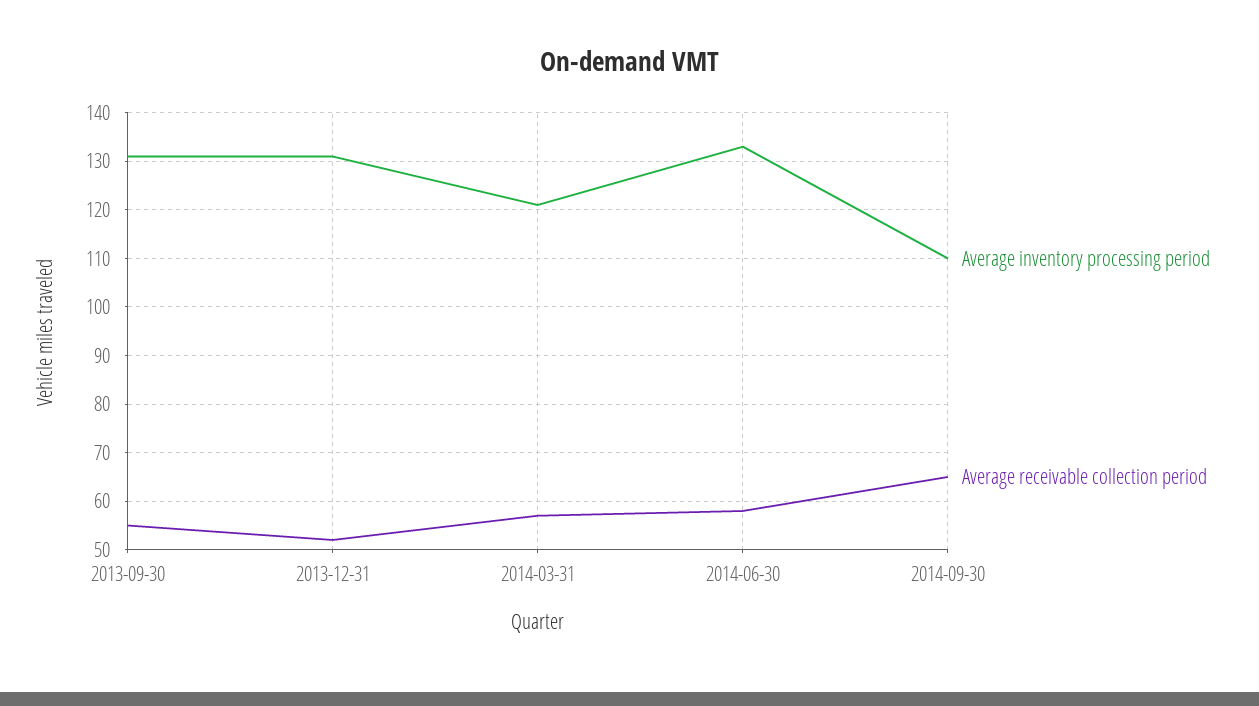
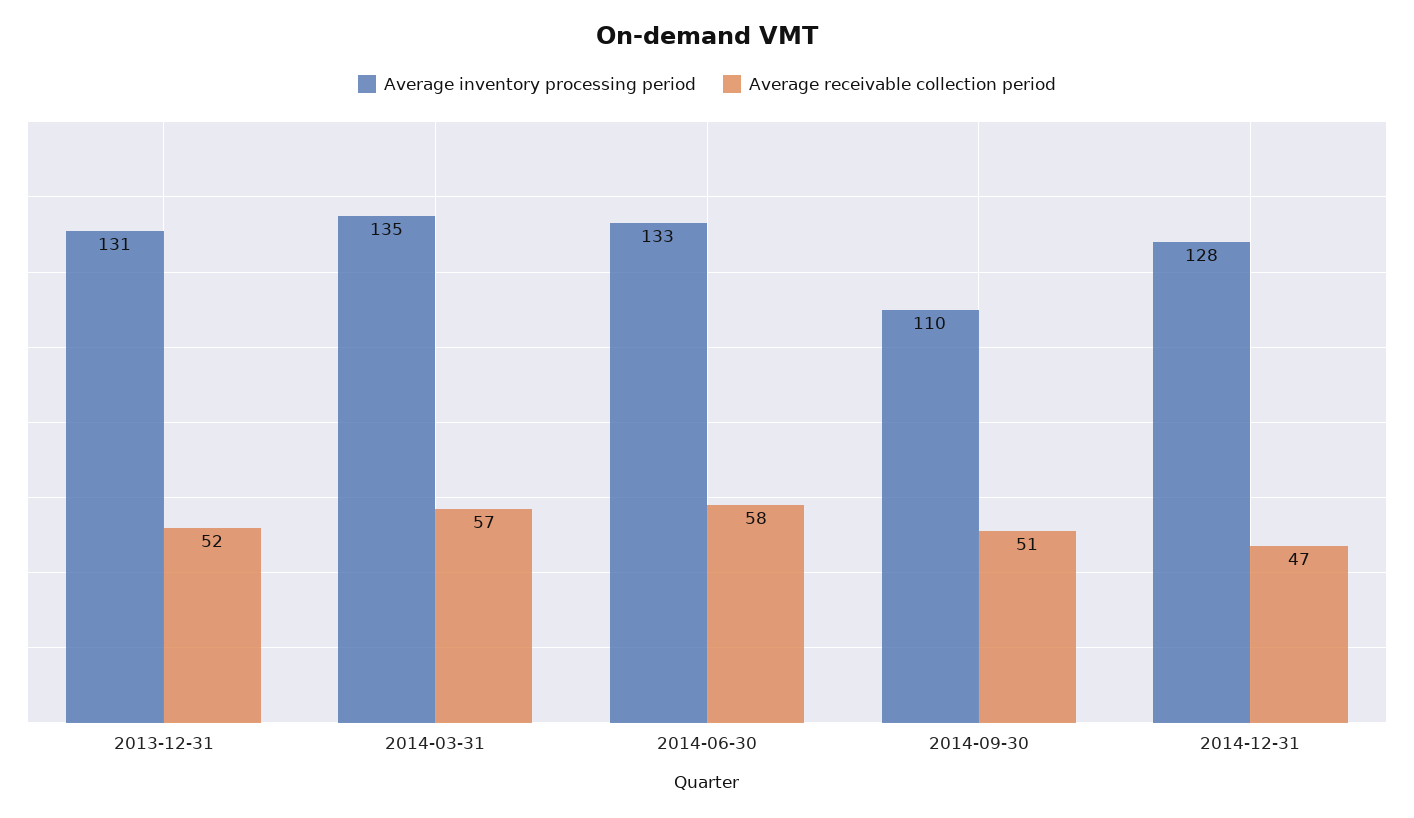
Average inventory processing period, 2013-09-30: 130 -> none
Average receivable collection period, 2013-09-30: 55 -> none
Average inventory processing period, 2014-03-31: 120 -> 135
Average receivable collection period, 2014-09-30: 65 -> 51
Average inventory processing period, 2014-12-31: none -> 128
Average receivable collection period, 2014-12-31: none -> 47

